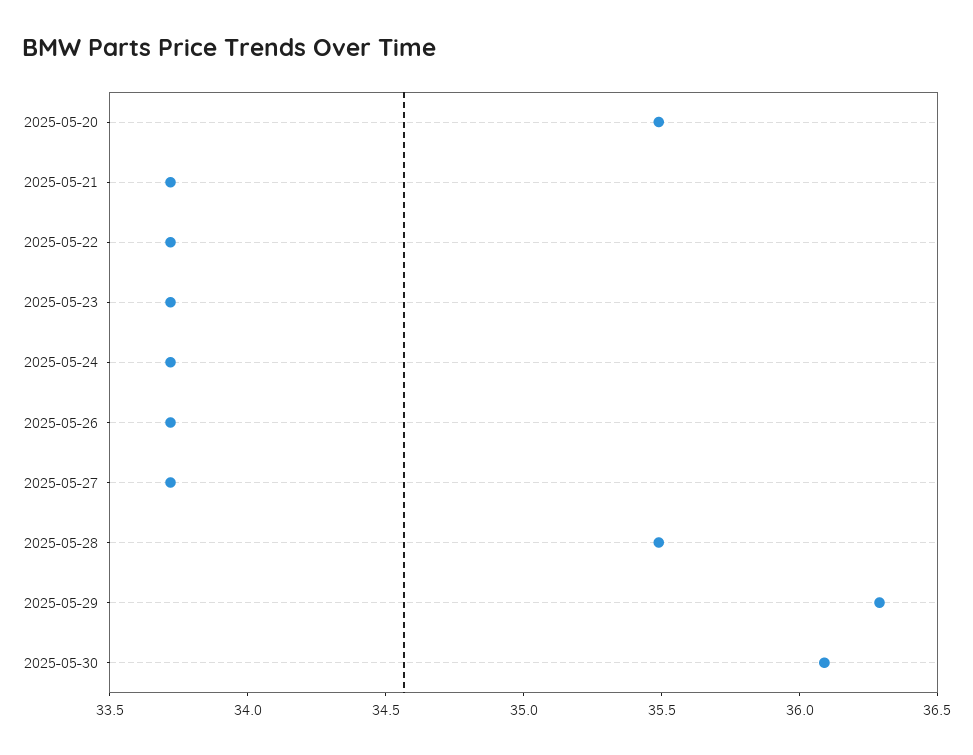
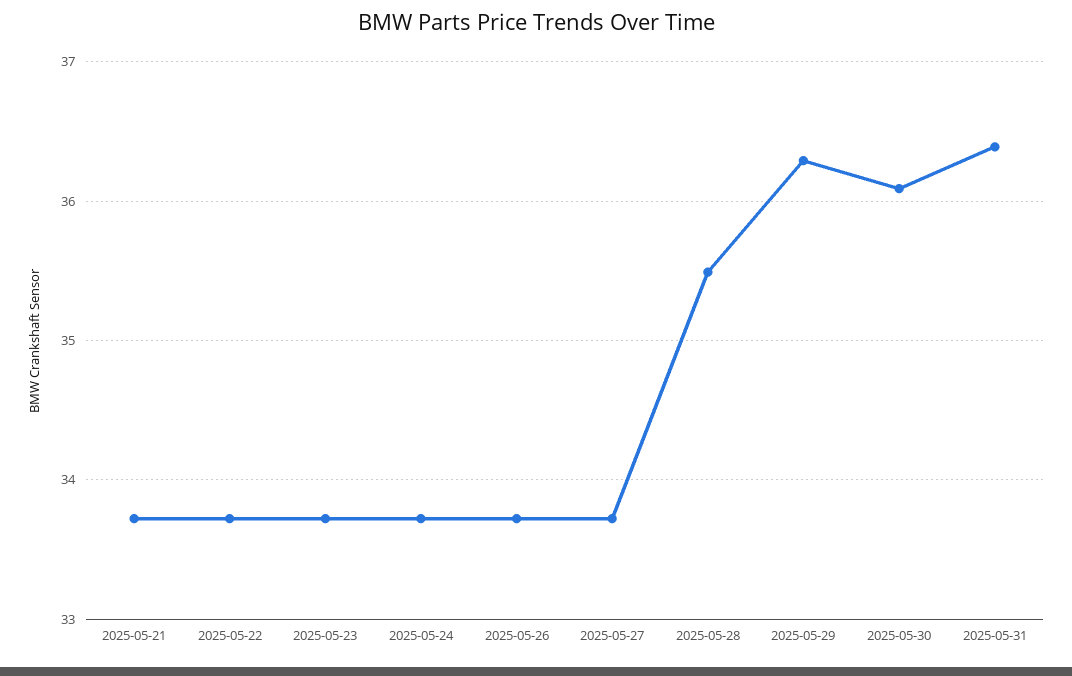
2025-05-20: 35.5 -> none
2025-05-31: none -> 36.4

